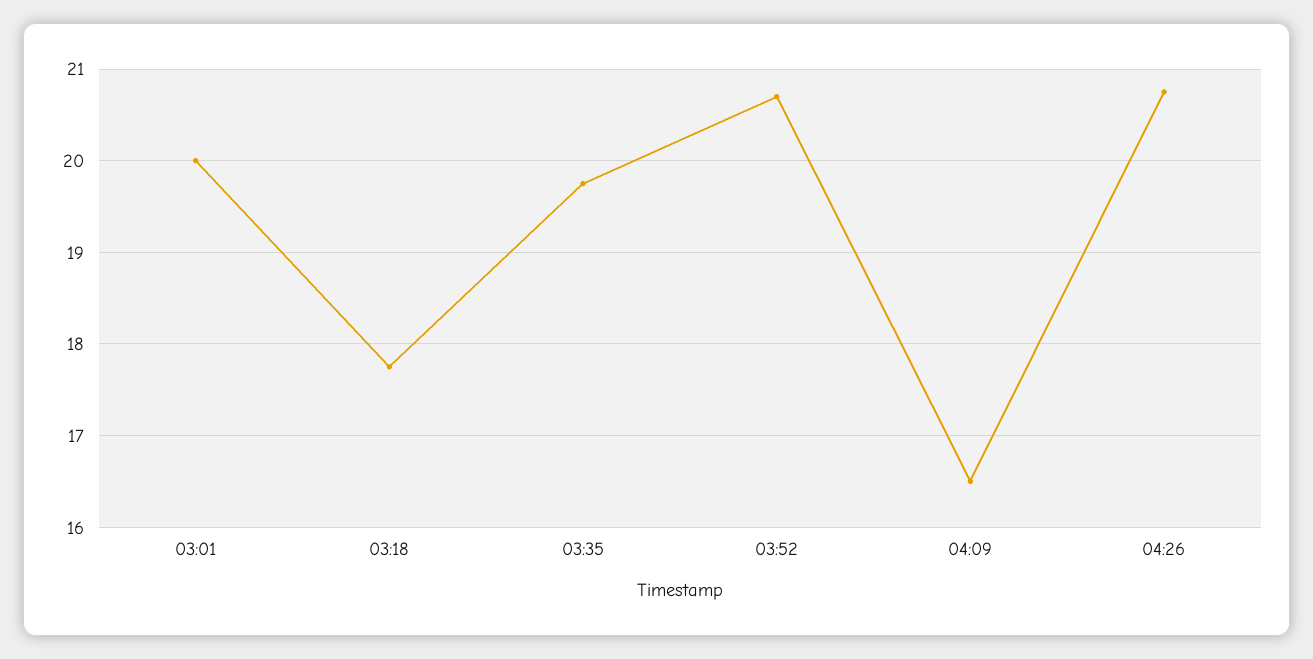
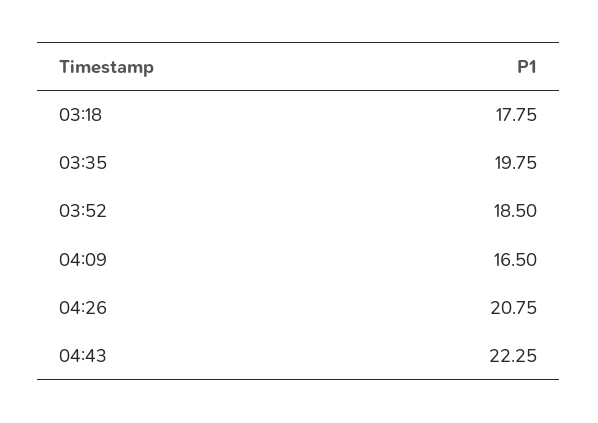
03:01: 20 -> none
03:52: 20.7 -> 18.5
04:43: none -> 22.25

